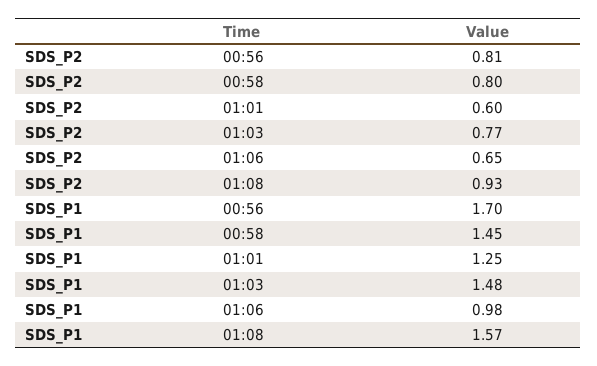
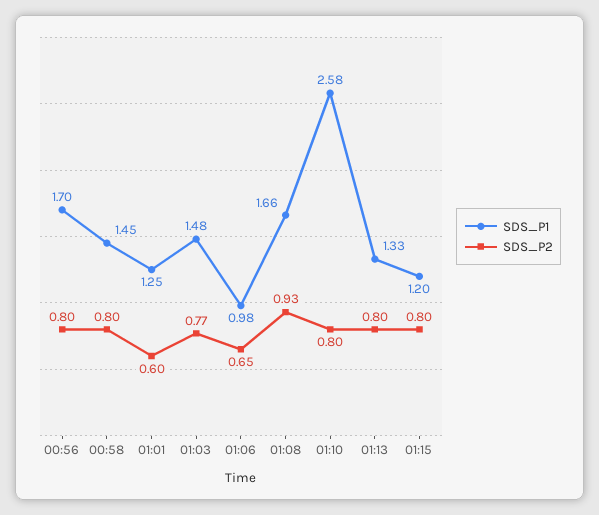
SDS_P2, 00:56: 0.81 -> 0.8
SDS_P1, 01:08: 1.57 -> 1.66
SDS_P1, 01:10: none -> 2.58
SDS_P2, 01:10: none -> 0.8
SDS_P1, 01:13: none -> 1.33
SDS_P2, 01:13: none -> 0.8
SDS_P1, 01:15: none -> 1.2
SDS_P2, 01:15: none -> 0.8

